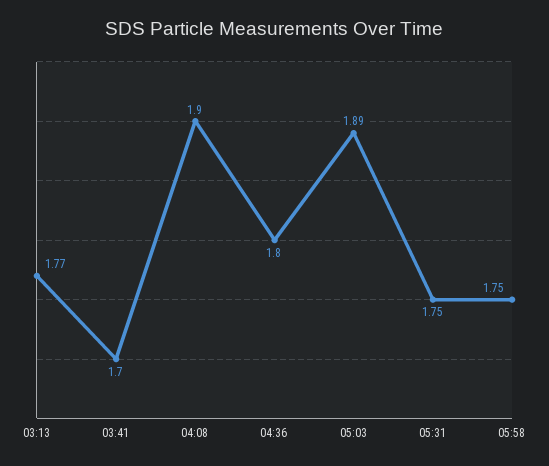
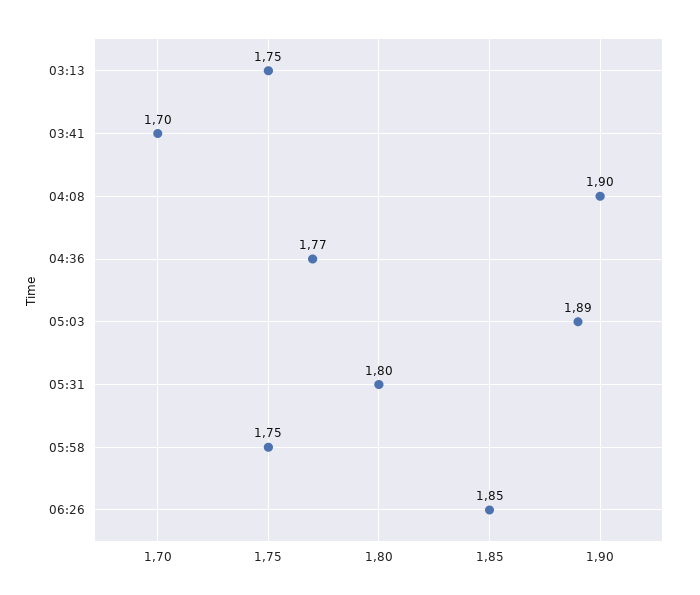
03:13: 1.77 -> 1.75
04:36: 1.8 -> 1.77
05:31: 1.75 -> 1.8
06:26: none -> 1.85

